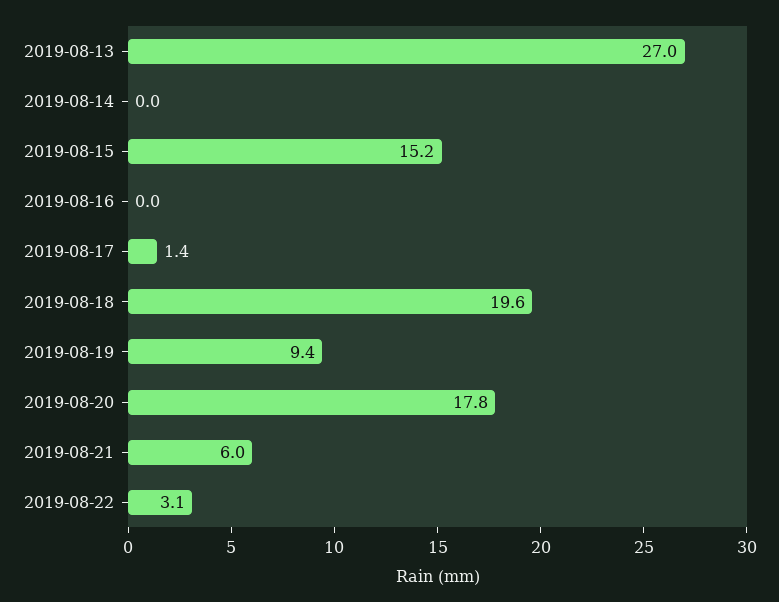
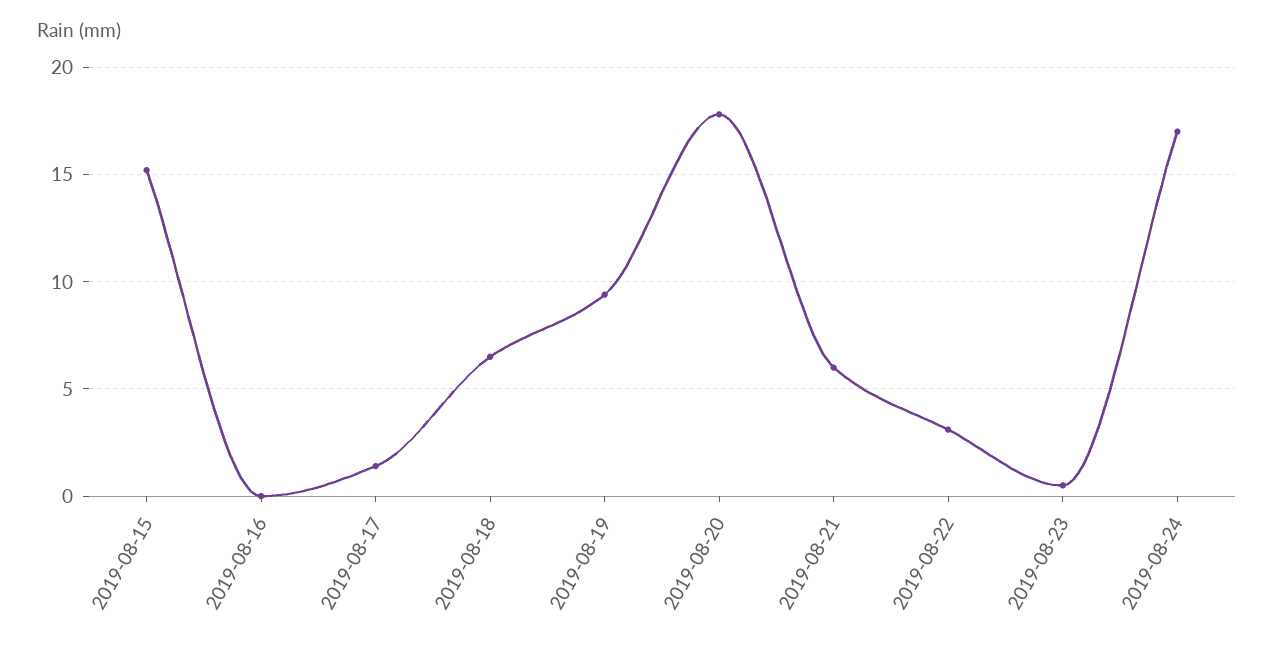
2019-08-13: 27 -> none
2019-08-14: 0 -> none
2019-08-18: 19.6 -> 6.5
2019-08-23: none -> 0.5
2019-08-24: none -> 17

